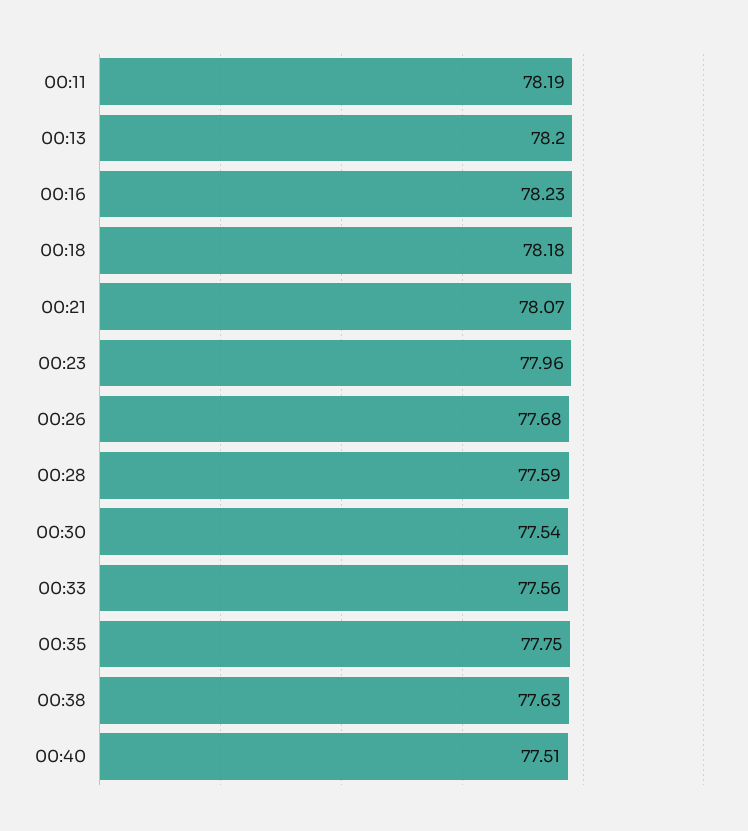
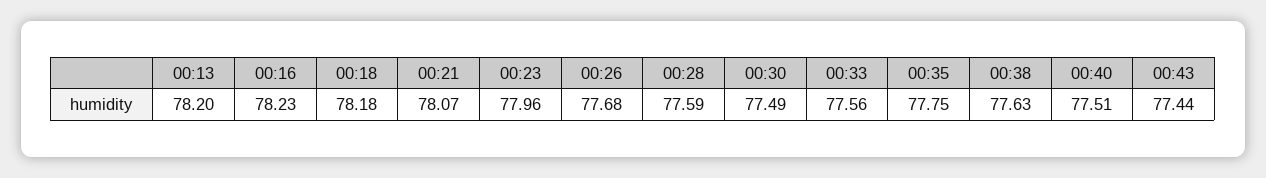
00:11: 78.19 -> none
00:30: 77.54 -> 77.49
00:43: none -> 77.44

